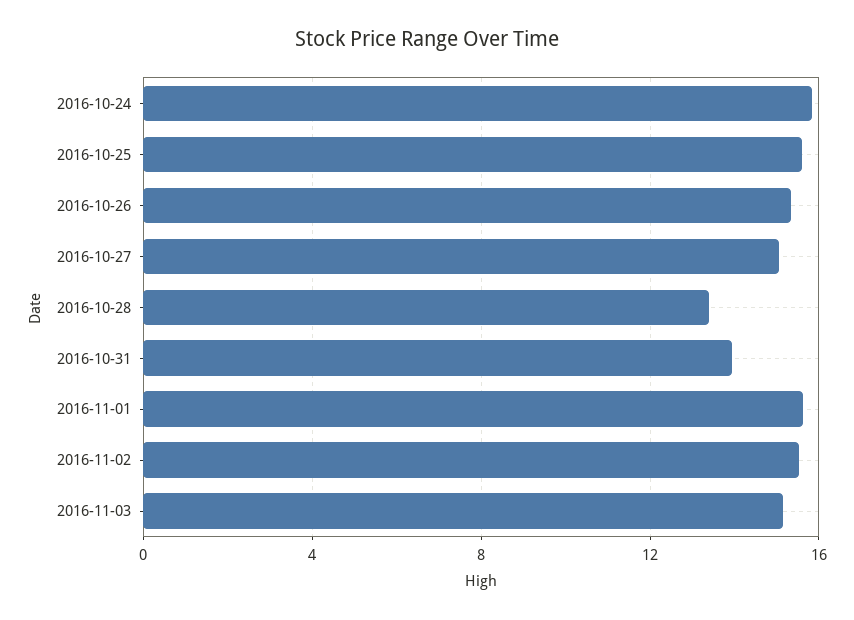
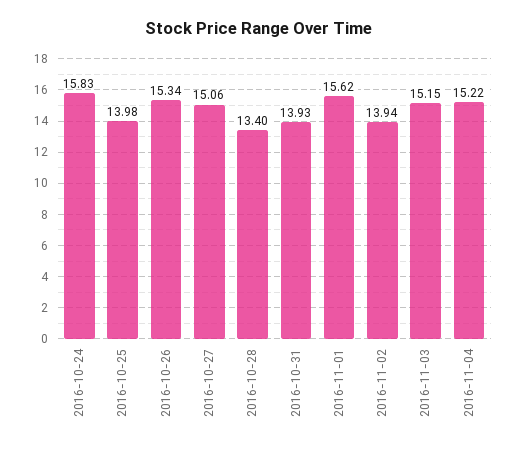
2016-10-25: 15.5 -> 13.98
2016-11-02: 15.5 -> 13.94
2016-11-04: none -> 15.22

